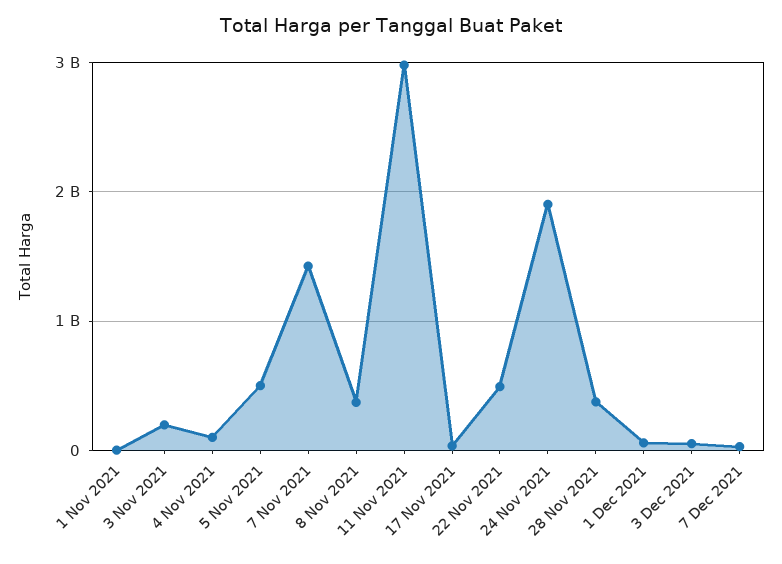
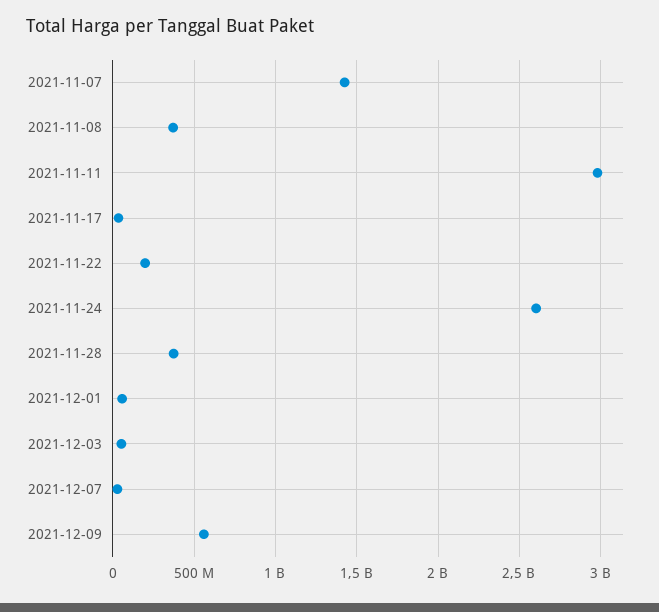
1 Nov 2021: 0 -> none
3 Nov 2021: 200000000 -> none
4 Nov 2021: 100000000 -> none
5 Nov 2021: 500000000 -> none
22 Nov 2021: 500000000 -> 200000000
24 Nov 2021: 1900000000 -> 2600000000
2021-12-09: none -> 550000000

